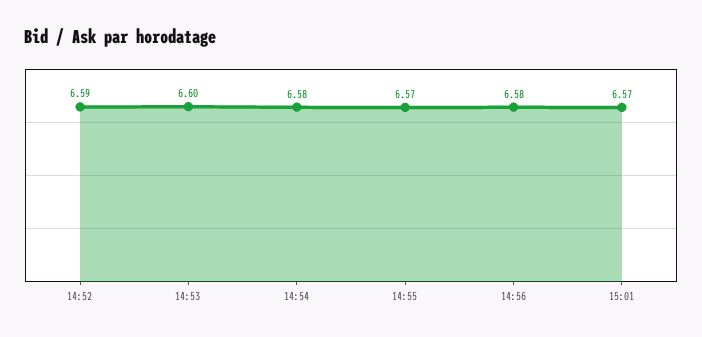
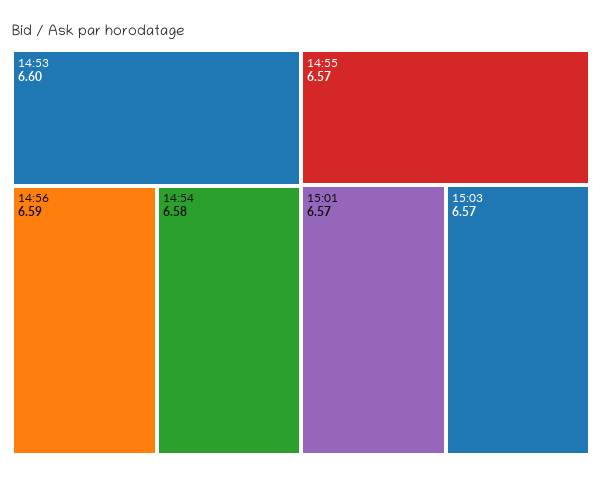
14:52: 6.59 -> none
14:56: 6.58 -> 6.59
15:03: none -> 6.57

